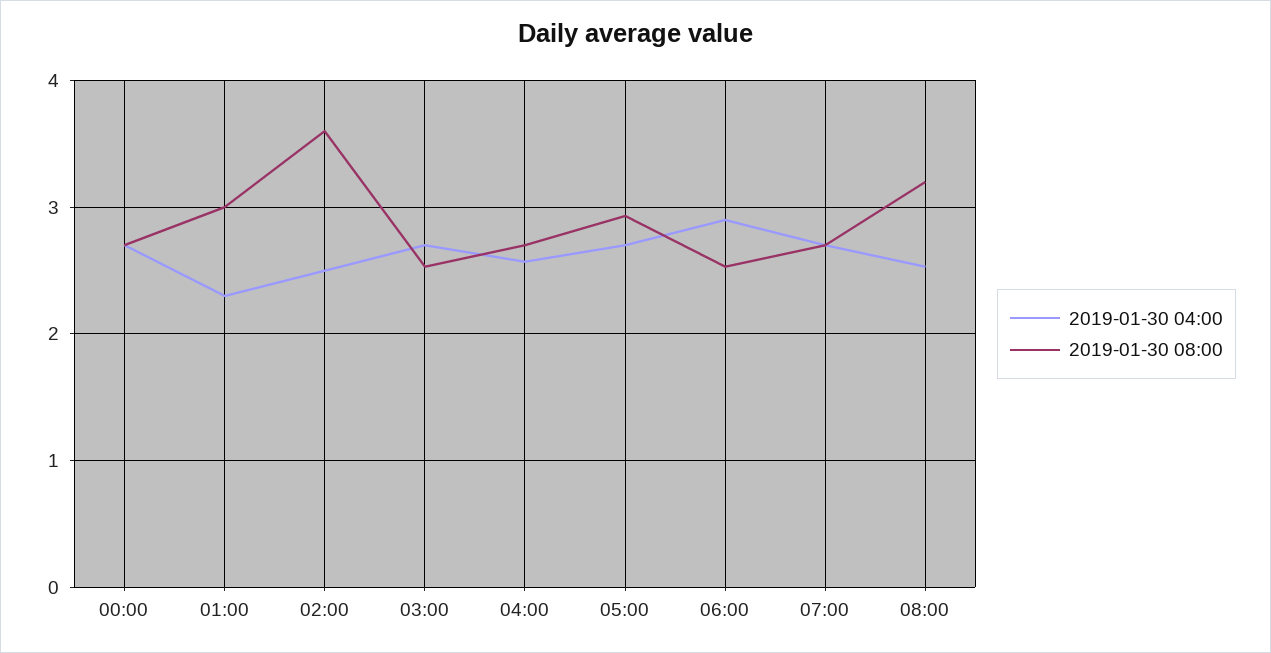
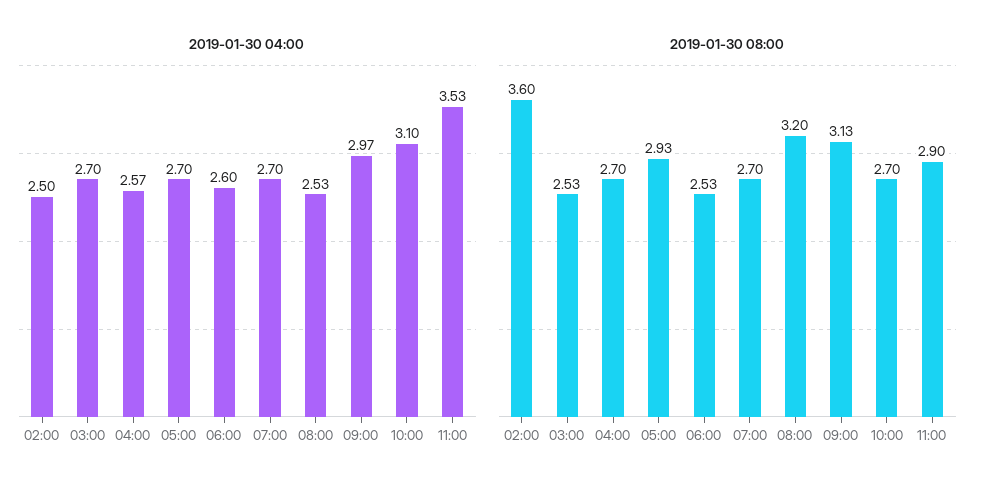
2019-01-30 04:00, 00:00: 2.7 -> none
2019-01-30 08:00, 00:00: 2.7 -> none
2019-01-30 04:00, 01:00: 2.3 -> none
2019-01-30 08:00, 01:00: 3 -> none
2019-01-30 04:00, 06:00: 2.9 -> 2.6
2019-01-30 04:00, 09:00: none -> 2.97
2019-01-30 04:00, 10:00: none -> 3.1
2019-01-30 04:00, 11:00: none -> 3.53
2019-01-30 08:00, 09:00: none -> 3.13
2019-01-30 08:00, 10:00: none -> 2.7
2019-01-30 08:00, 11:00: none -> 2.9

